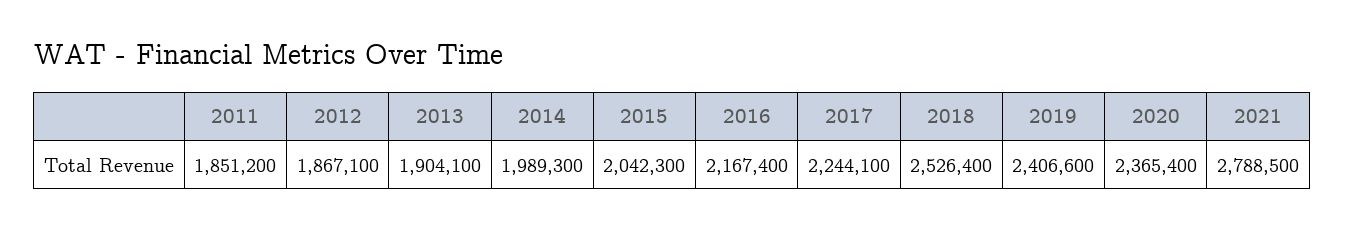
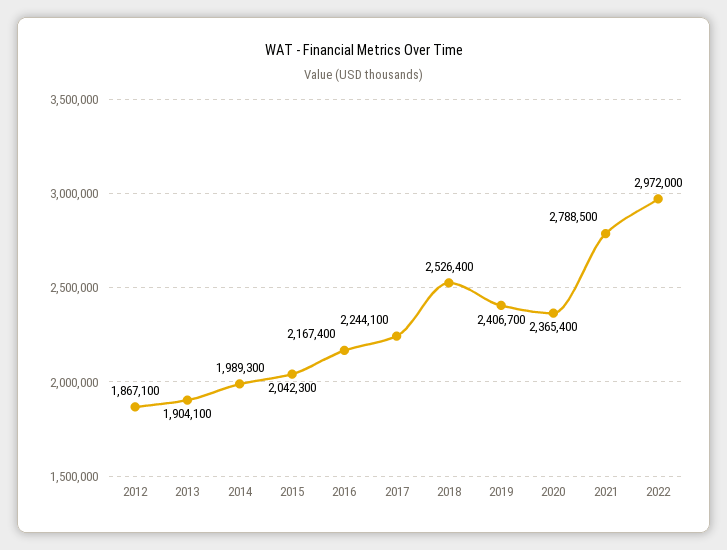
2011: 1851200 -> none
2019: 2406600 -> 2406700
2022: none -> 2972000

